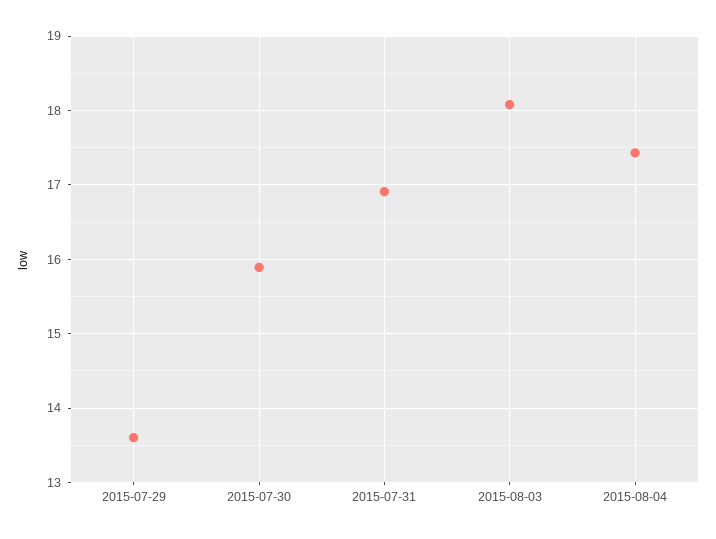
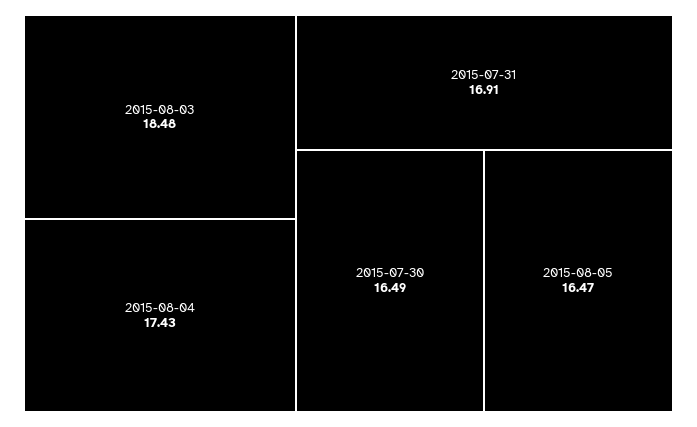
2015-07-29: 13.6 -> none
2015-07-30: 15.9 -> 16.49
2015-08-03: 18.1 -> 18.48
2015-08-05: none -> 16.47

